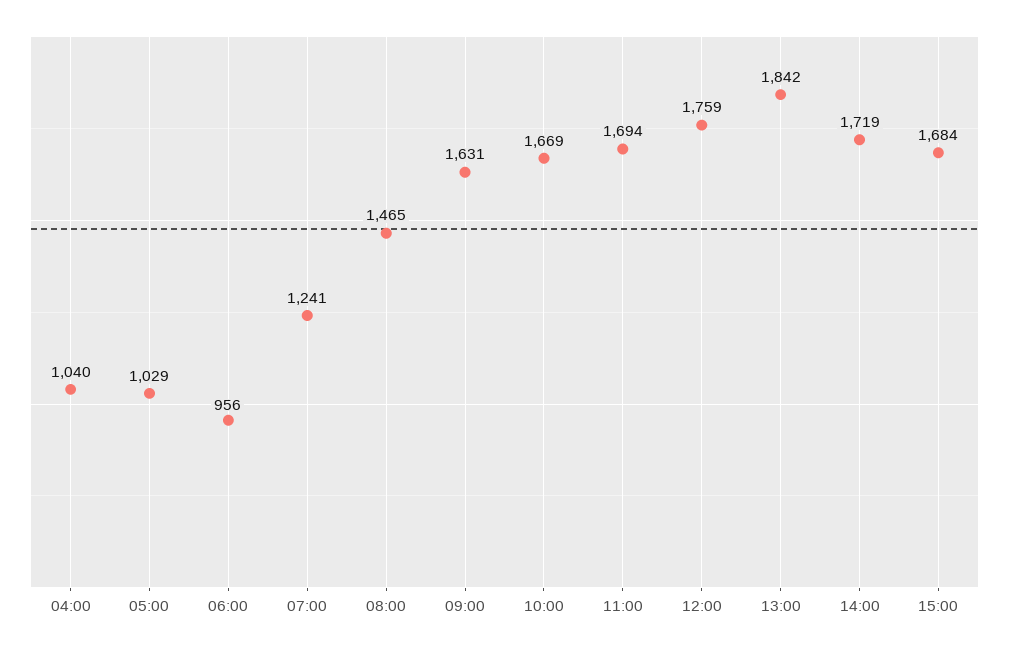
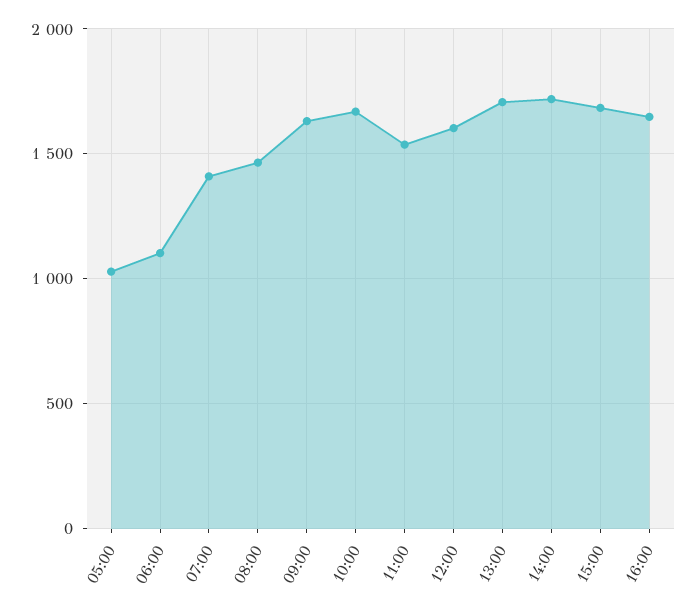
04:00: 1040 -> none
06:00: 956 -> 1100
07:00: 1241 -> 1400
11:00: 1694 -> 1550
12:00: 1759 -> 1600
13:00: 1842 -> 1700
16:00: none -> 1650

